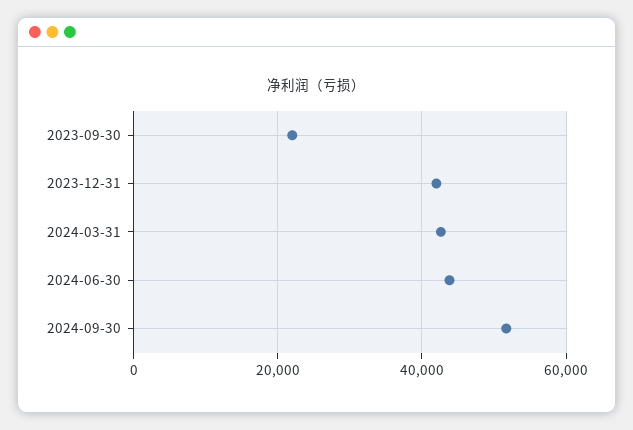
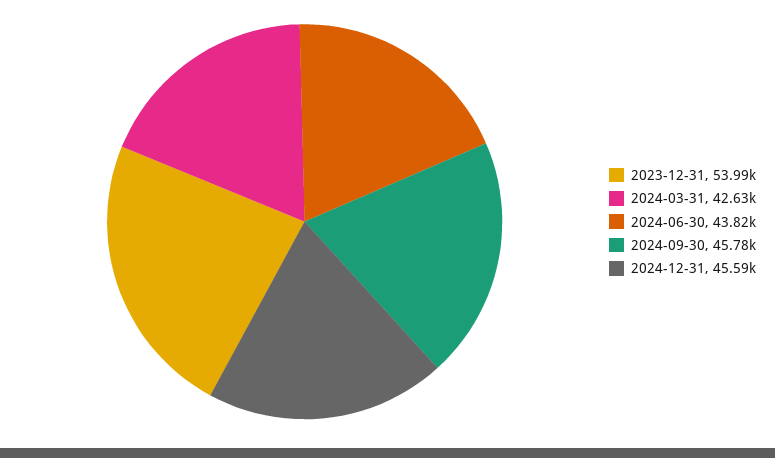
2023-09-30: 22000 -> none
2023-12-31: 42000 -> 53990
2024-09-30: 52000 -> 45780
2024-12-31: none -> 45590

